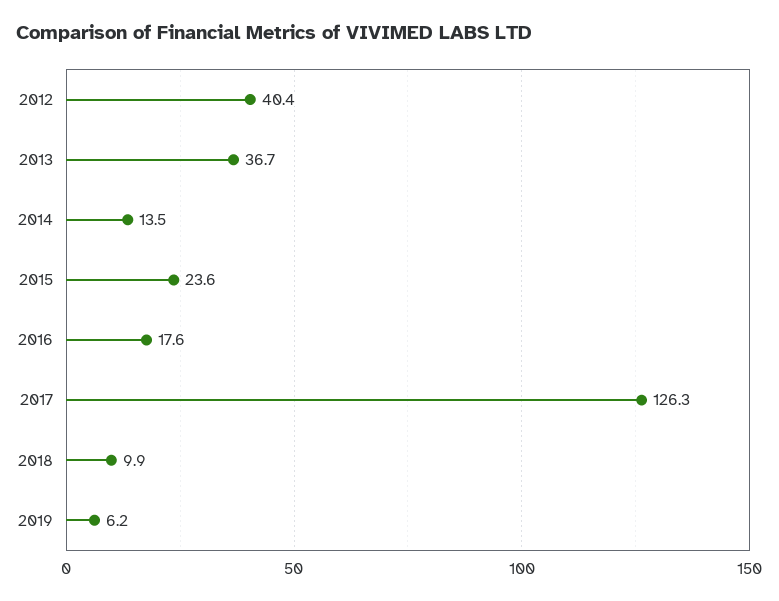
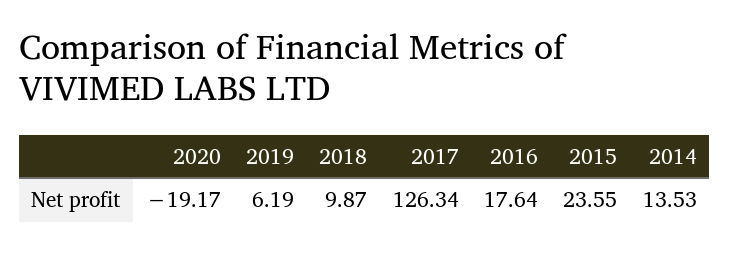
2012: 40.4 -> none
2013: 36.7 -> none
2020: none -> -19.17

